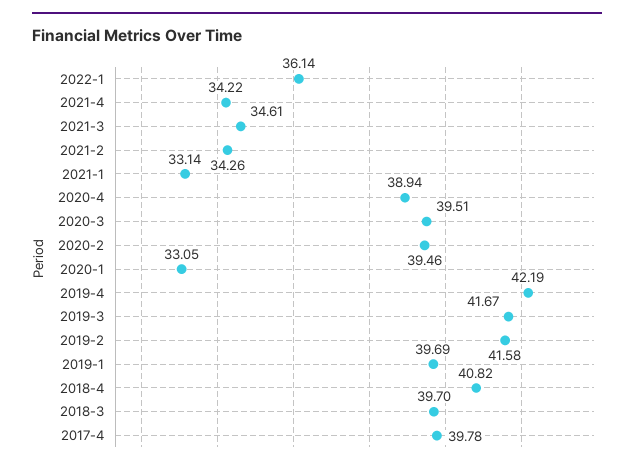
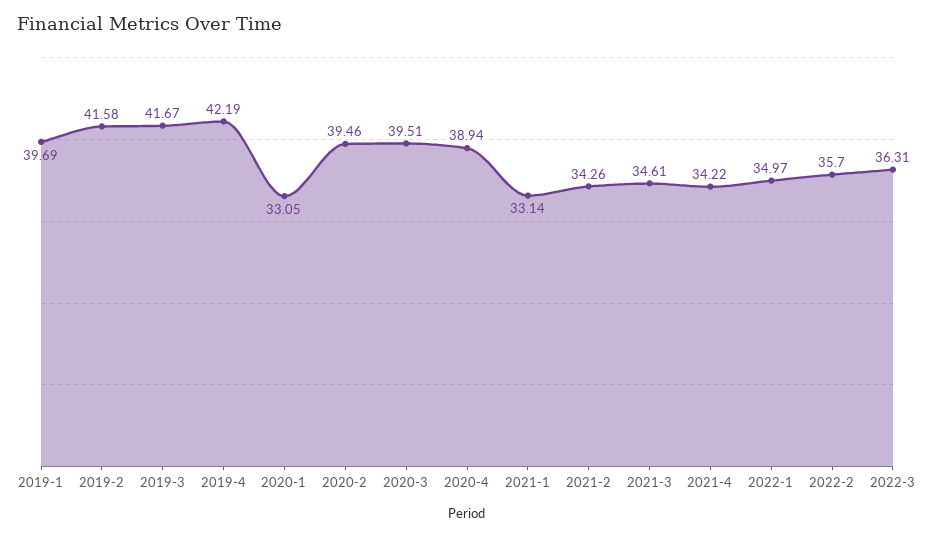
2022-1: 36.14 -> 34.97
2018-4: 40.82 -> none
2018-3: 39.7 -> none
2017-4: 39.78 -> none
2022-2: none -> 35.7
2022-3: none -> 36.31

